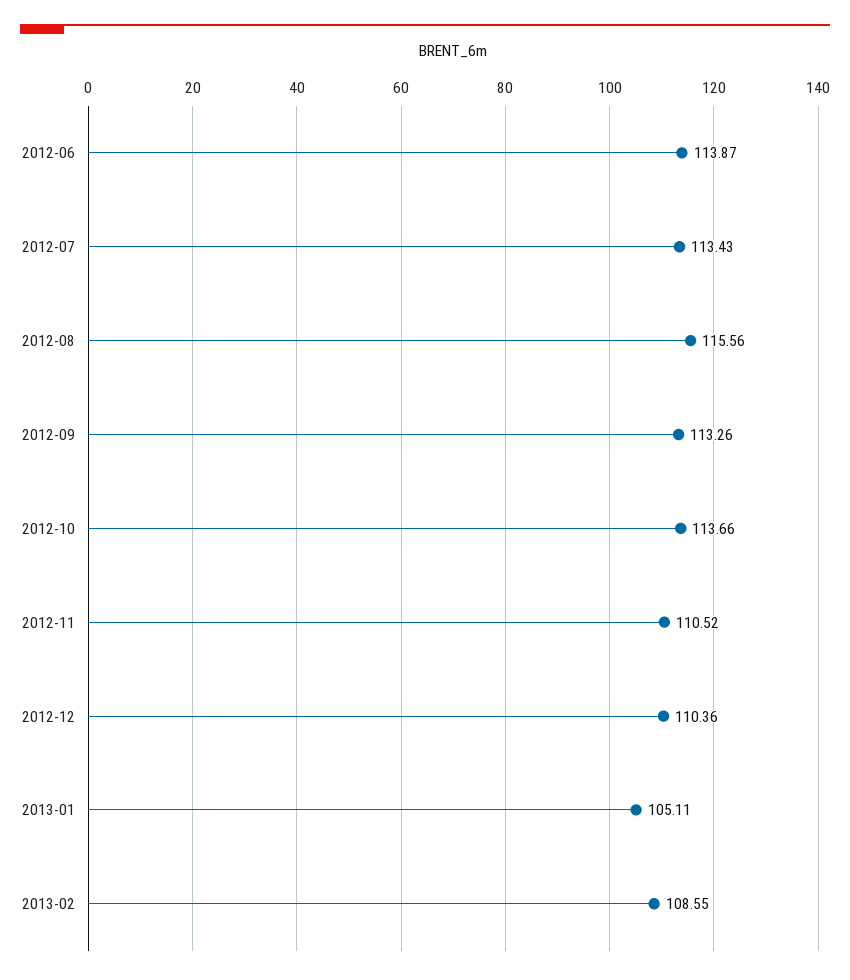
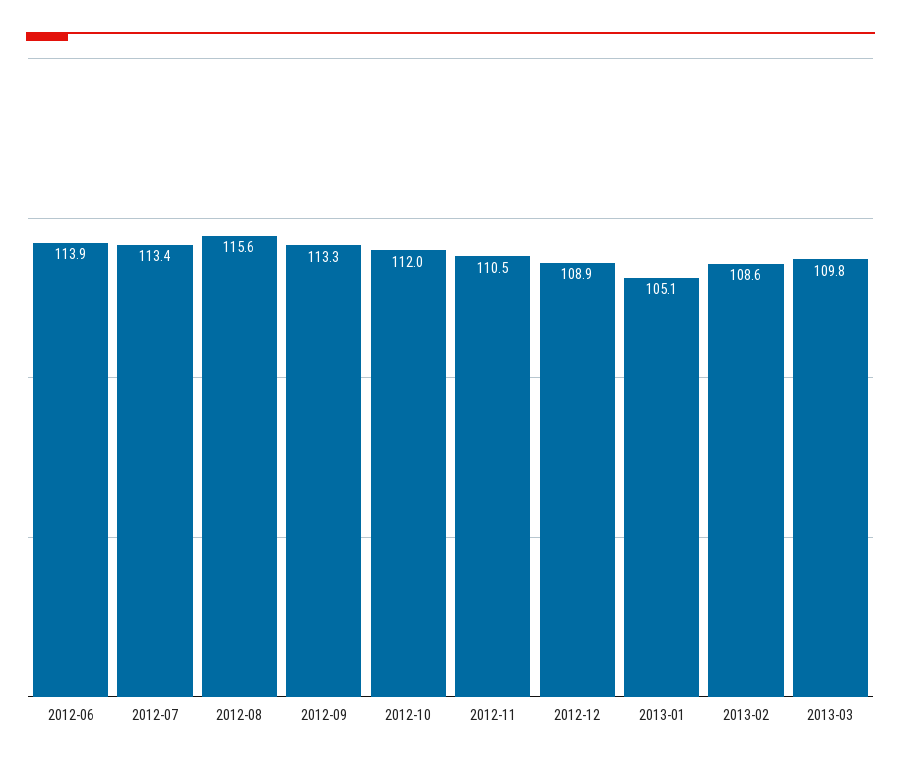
2012-10: 113.66 -> 112
2012-12: 110.36 -> 108.9
2013-03: none -> 109.8

